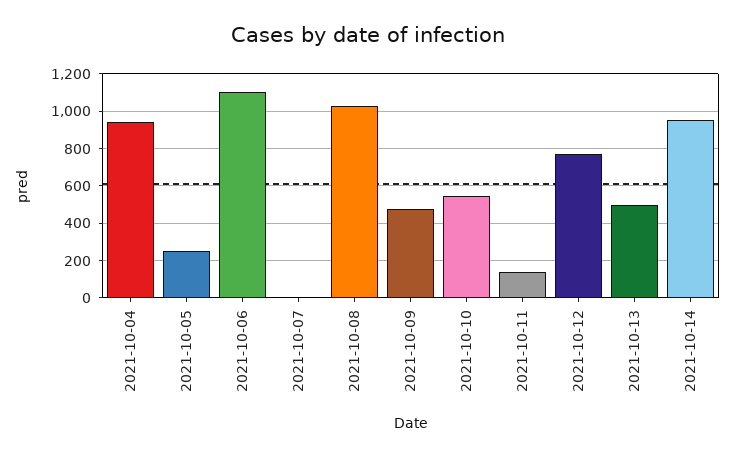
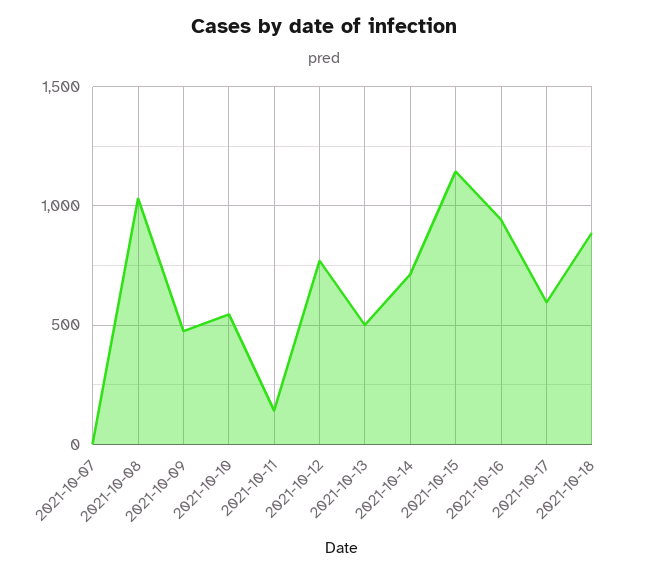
2021-10-04: 950 -> none
2021-10-05: 250 -> none
2021-10-06: 1100 -> none
2021-10-14: 950 -> 700
2021-10-15: none -> 1150
2021-10-16: none -> 950
2021-10-17: none -> 600
2021-10-18: none -> 900

